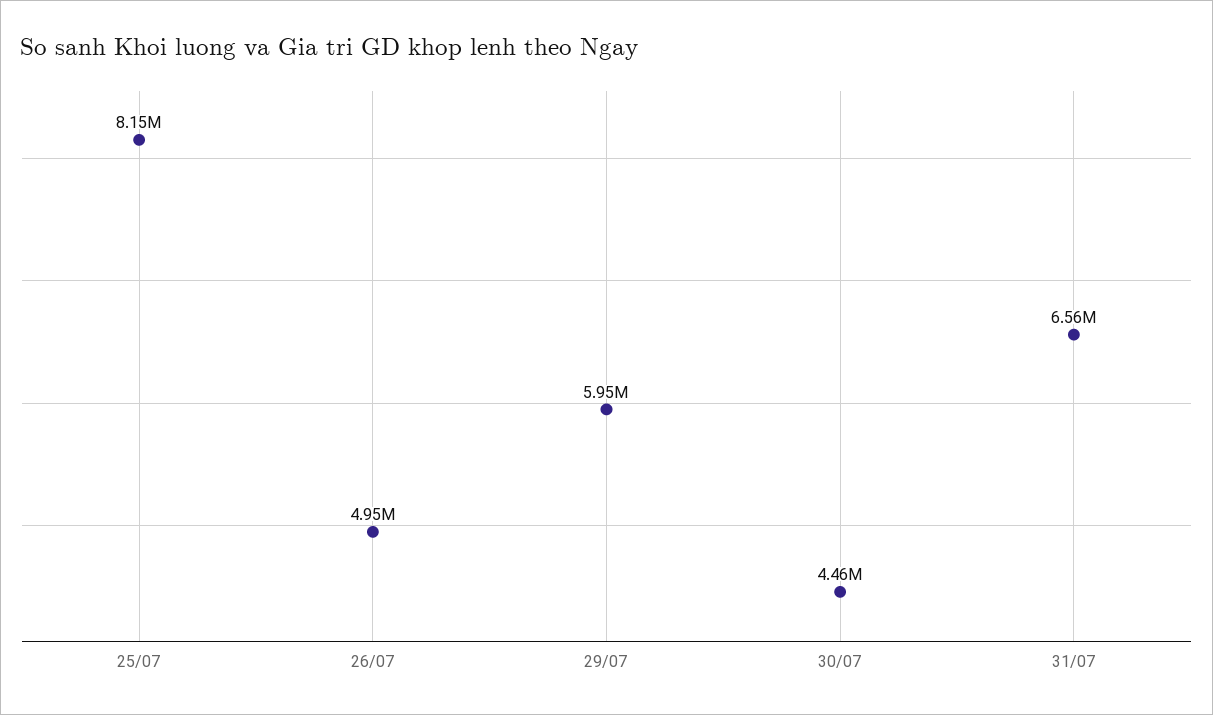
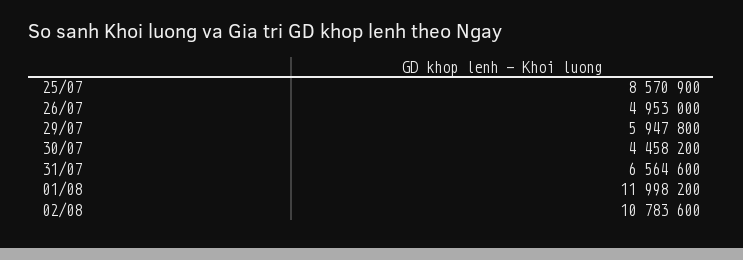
25/07: 8150000 -> 8570900
01/08: none -> 11998200
02/08: none -> 10783600

